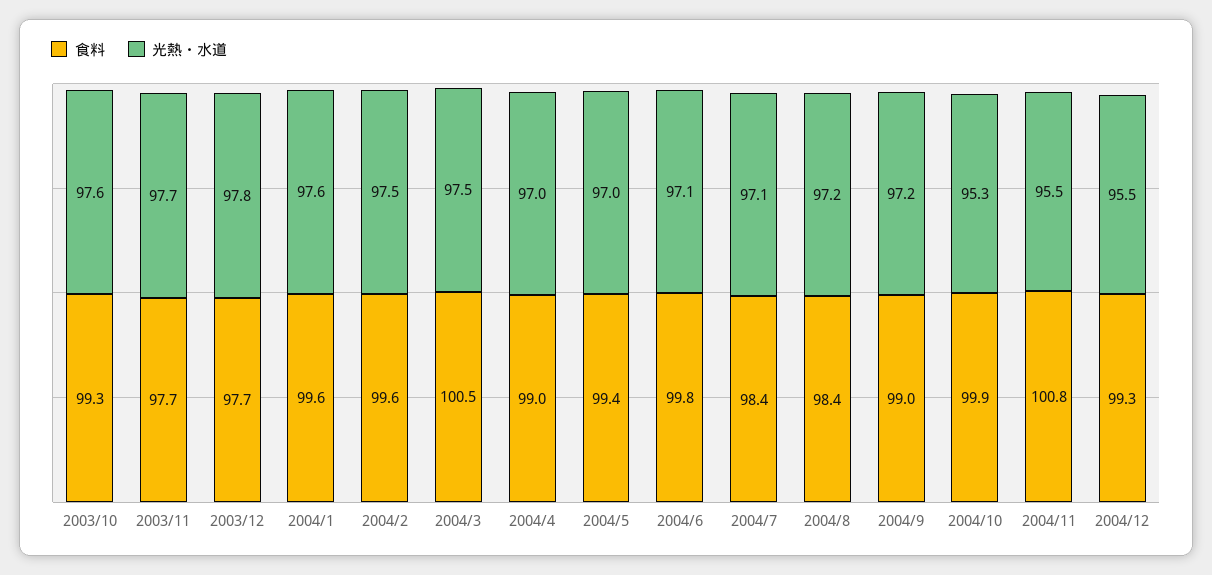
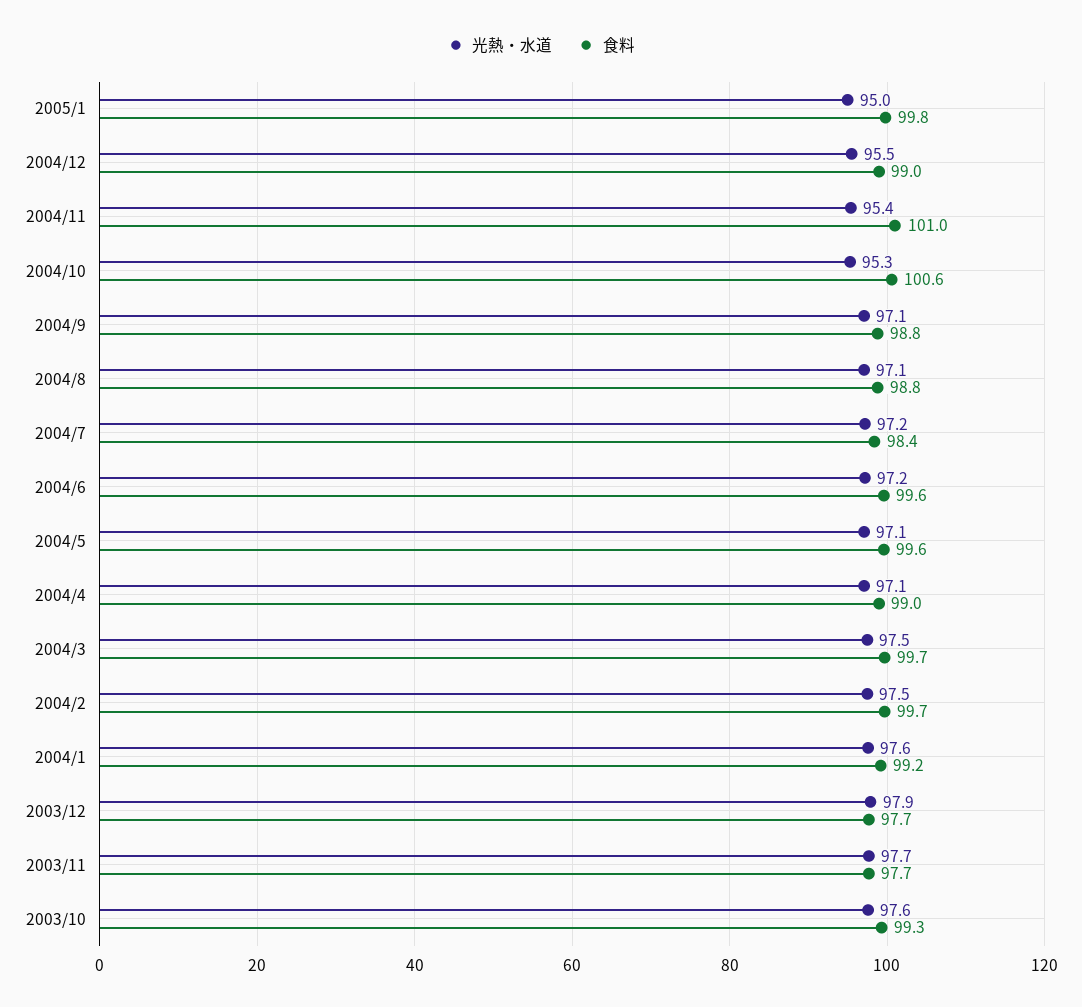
光熱・水道, 2003/12: 97.8 -> 97.9
食料, 2004/1: 99.6 -> 99.2
食料, 2004/2: 99.6 -> 99.7
食料, 2004/3: 100.5 -> 99.7
光熱・水道, 2004/4: 97 -> 97.1
食料, 2004/5: 99.4 -> 99.6
光熱・水道, 2004/5: 97 -> 97.1
食料, 2004/6: 99.8 -> 99.6
光熱・水道, 2004/6: 97.1 -> 97.2
光熱・水道, 2004/7: 97.1 -> 97.2
食料, 2004/8: 98.4 -> 98.8
光熱・水道, 2004/8: 97.2 -> 97.1
食料, 2004/9: 99 -> 98.8
光熱・水道, 2004/9: 97.2 -> 97.1
食料, 2004/10: 99.9 -> 100.6
食料, 2004/11: 100.8 -> 101
光熱・水道, 2004/11: 95.5 -> 95.4
食料, 2004/12: 99.3 -> 99
光熱・水道, 2005/1: none -> 95
食料, 2005/1: none -> 99.8

